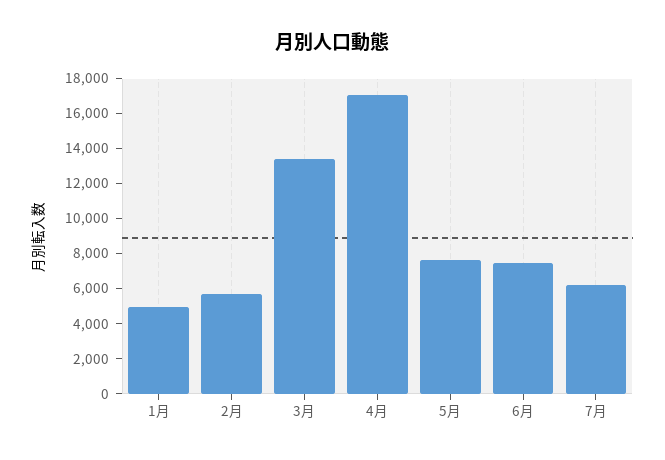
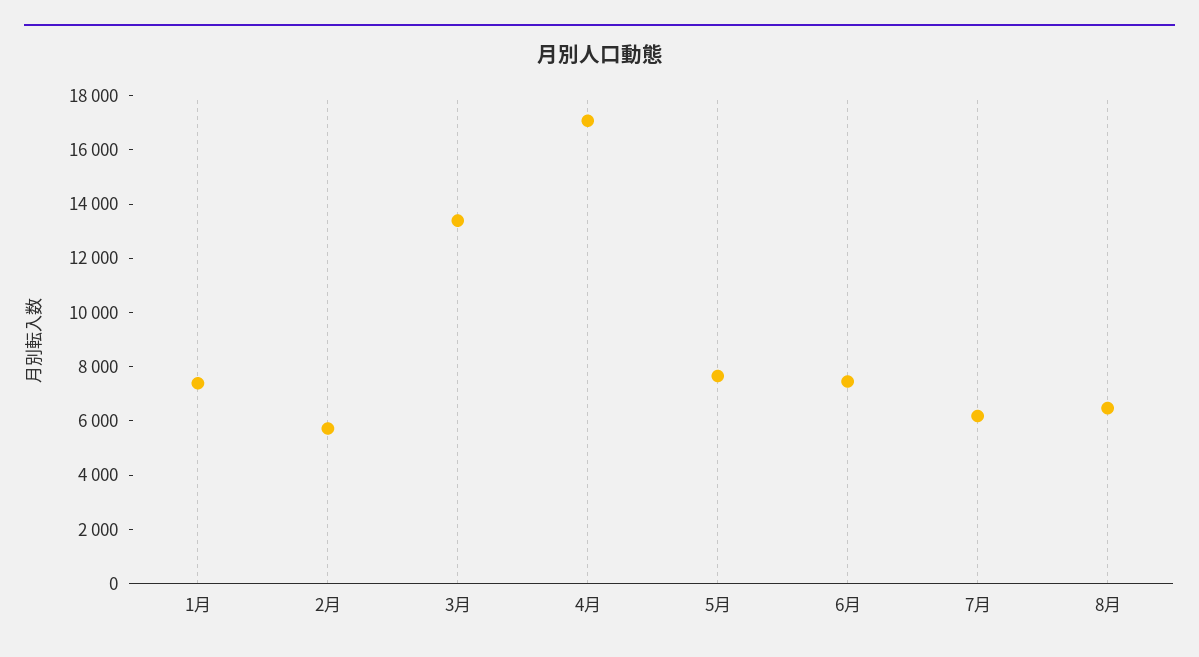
1月: 5000 -> 7500
8月: none -> 6500

